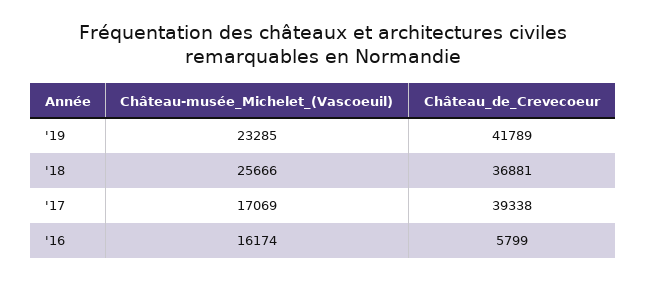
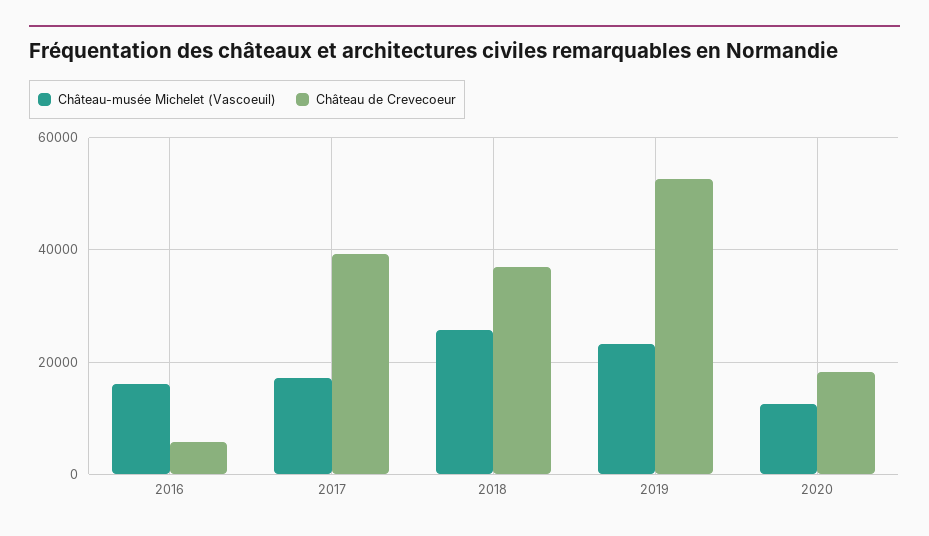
Château_de_Crevecoeur, '19: 41789 -> 52000
Château-musée_Michelet_(Vascoeuil), 2020: none -> 12000
Château_de_Crevecoeur, 2020: none -> 18000

